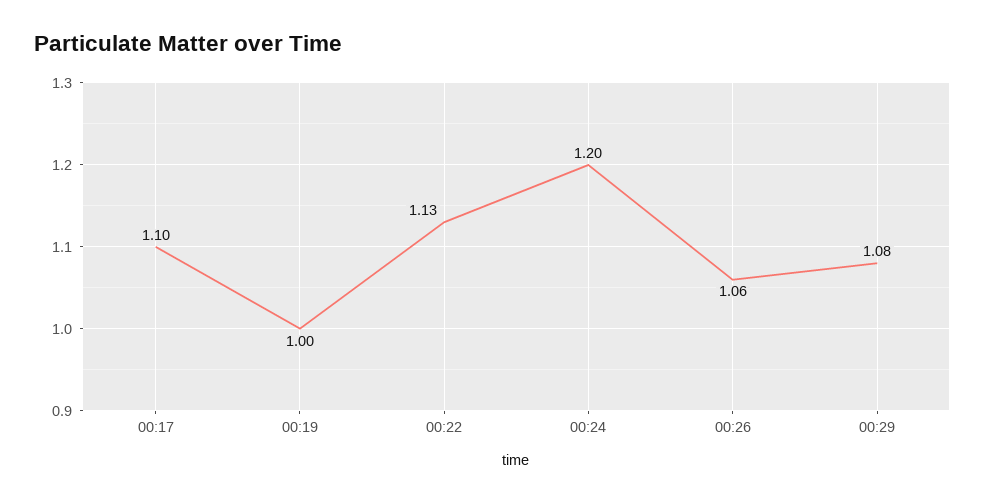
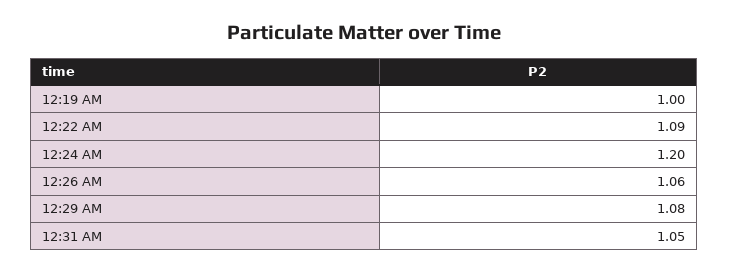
00:17: 1.1 -> none
00:22: 1.13 -> 1.09
12:31 AM: none -> 1.05

